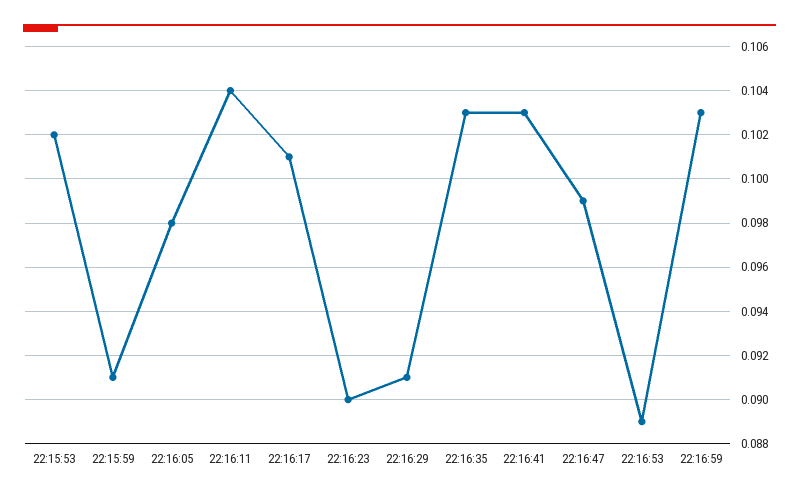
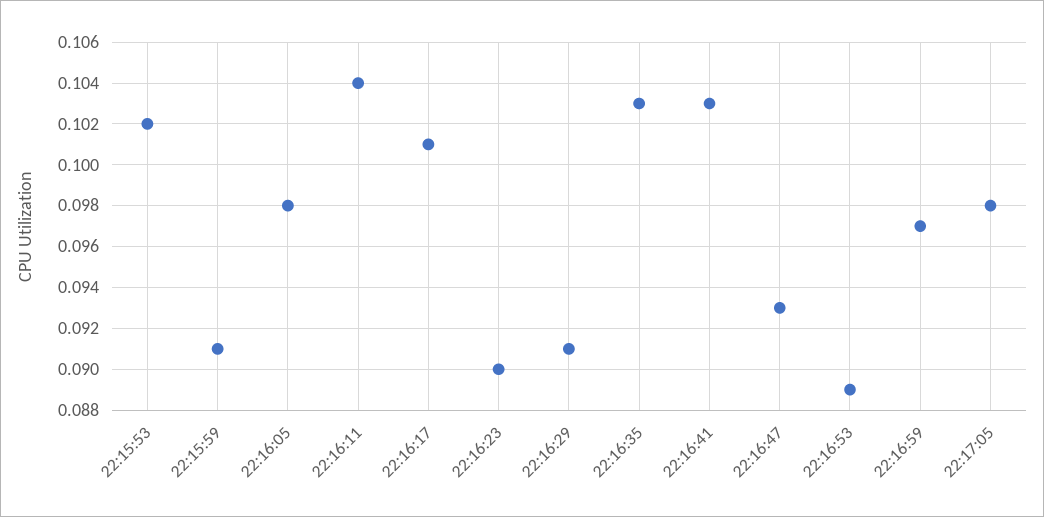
22:16:47: 0.099 -> 0.093
22:16:59: 0.103 -> 0.097
22:17:05: none -> 0.098

